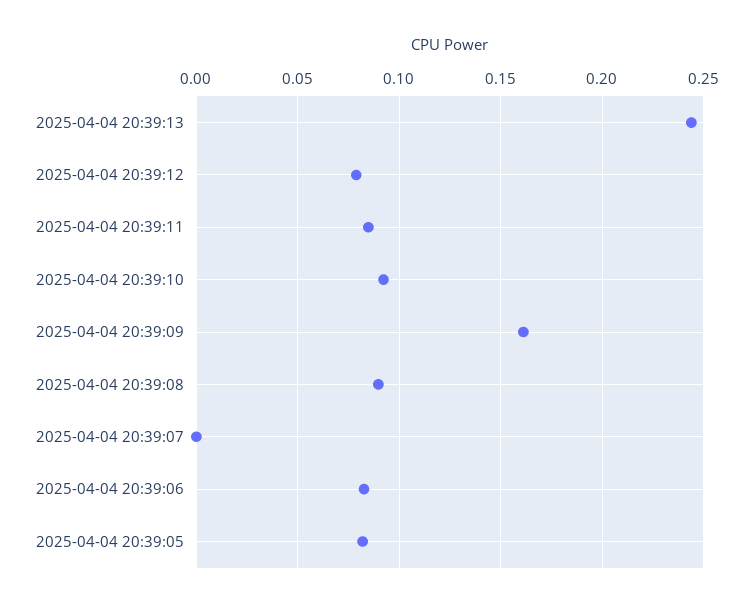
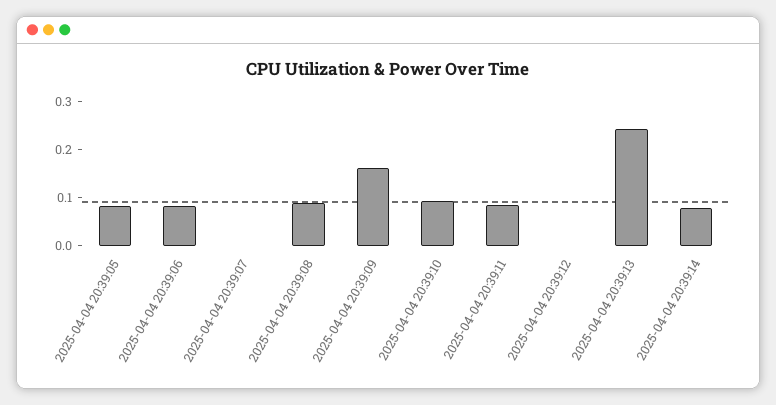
2025-04-04 20:39:12: 0.08 -> 0
2025-04-04 20:39:14: none -> 0.08

